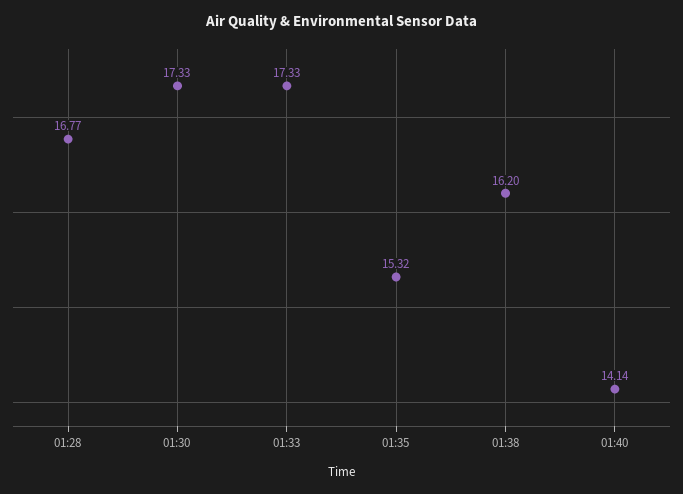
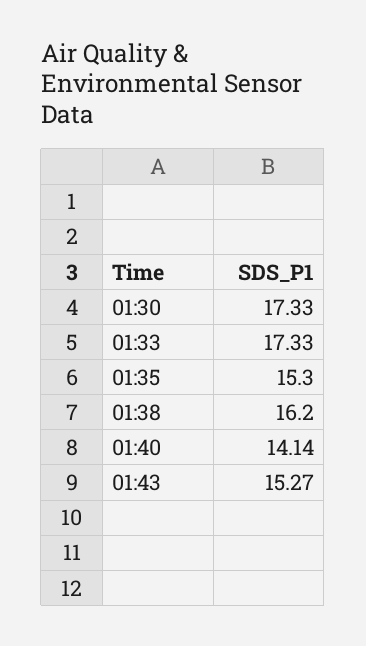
01:28: 16.77 -> none
01:35: 15.32 -> 15.3
01:43: none -> 15.27

